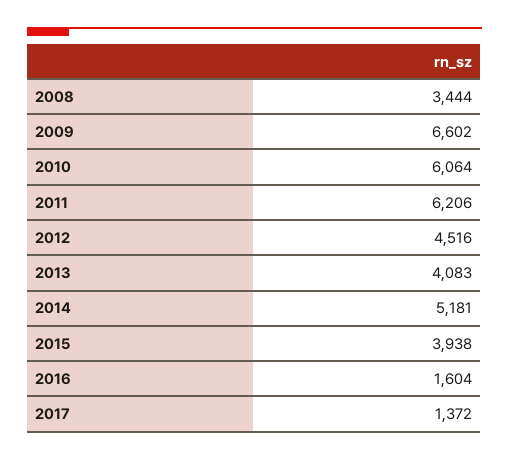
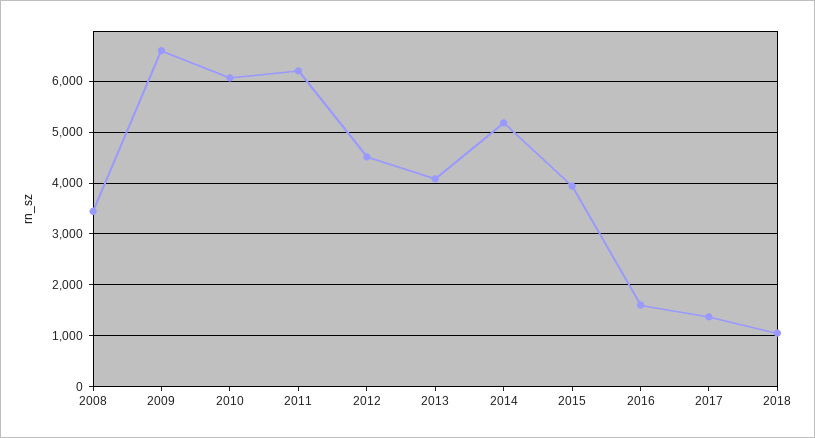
2018: none -> 1000

